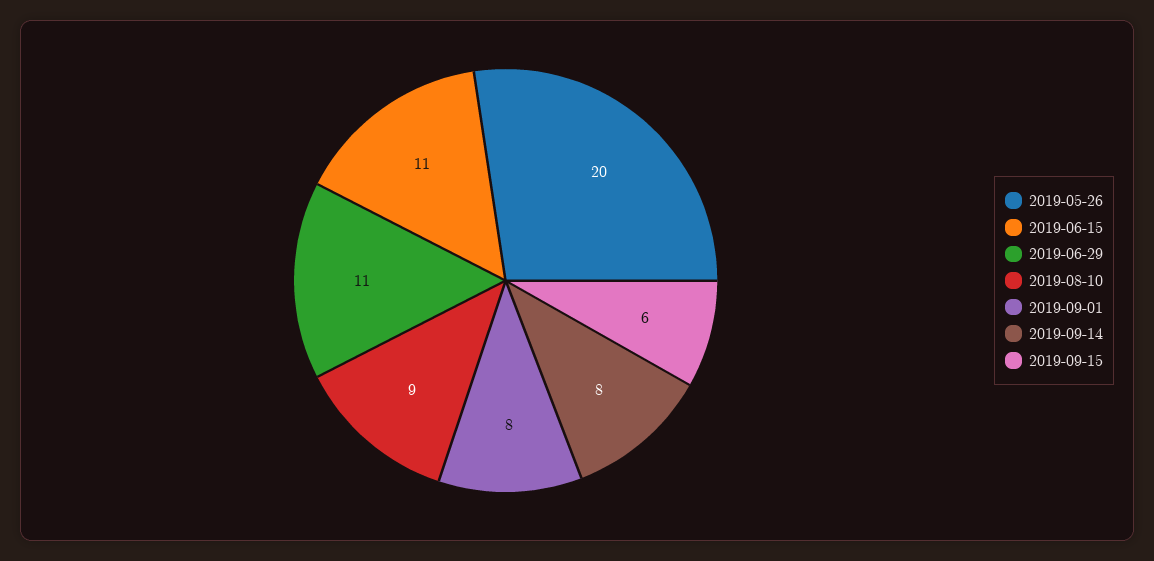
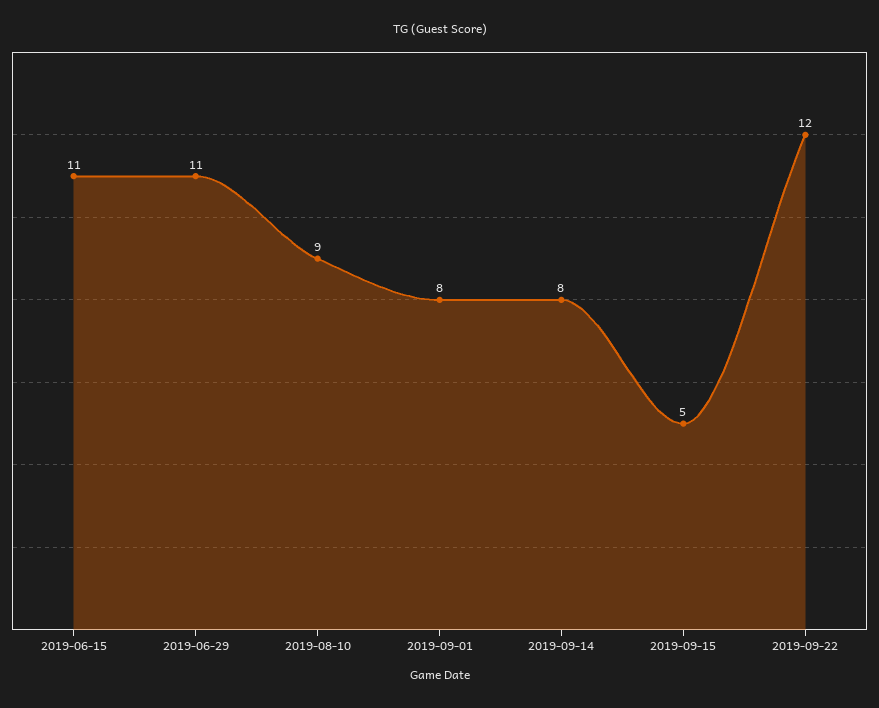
2019-05-26: 20 -> none
2019-09-15: 6 -> 5
2019-09-22: none -> 12

